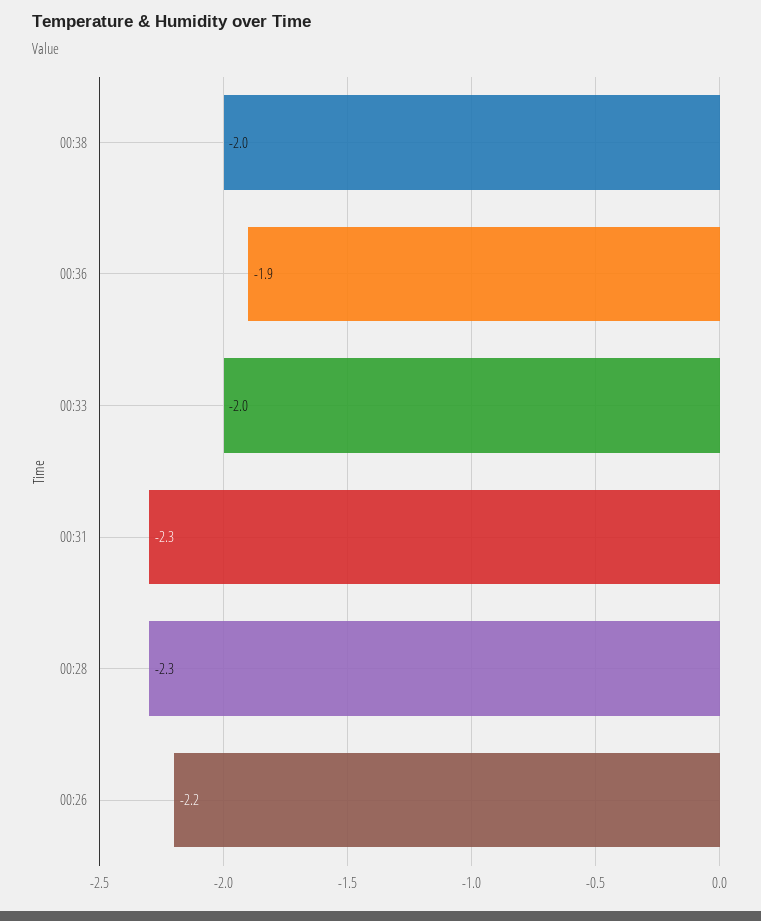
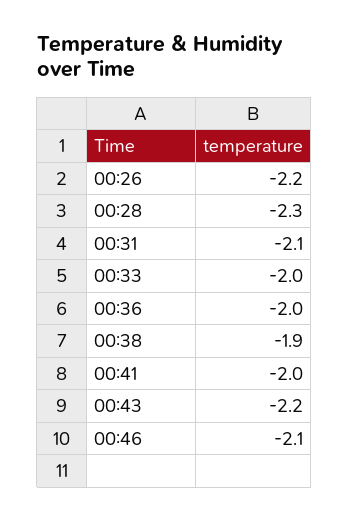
00:38: -2 -> -1.9
00:36: -1.9 -> -2
00:31: -2.3 -> -2.1
00:41: none -> -2
00:43: none -> -2.2
00:46: none -> -2.1

